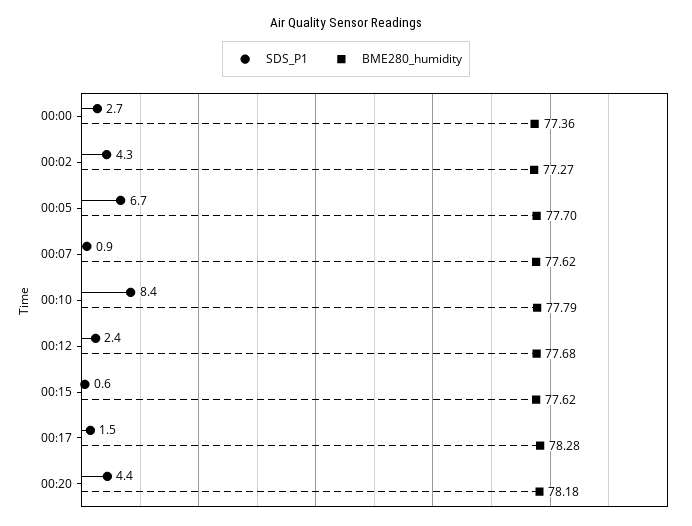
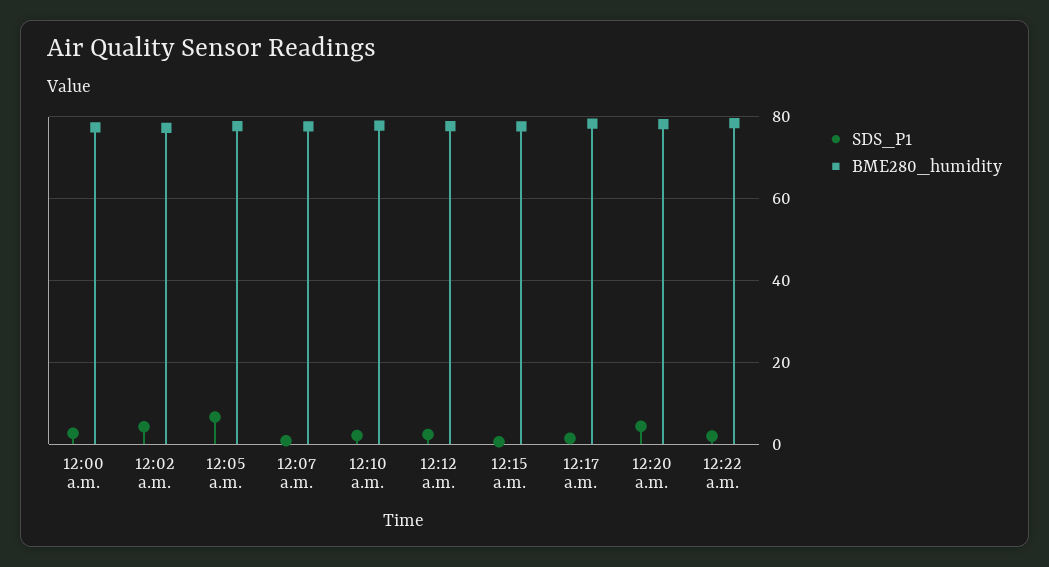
SDS_P1, 00:10: 8.4 -> 2
SDS_P1, 12:22 a.m.: none -> 2
BME280_humidity, 12:22 a.m.: none -> 78

